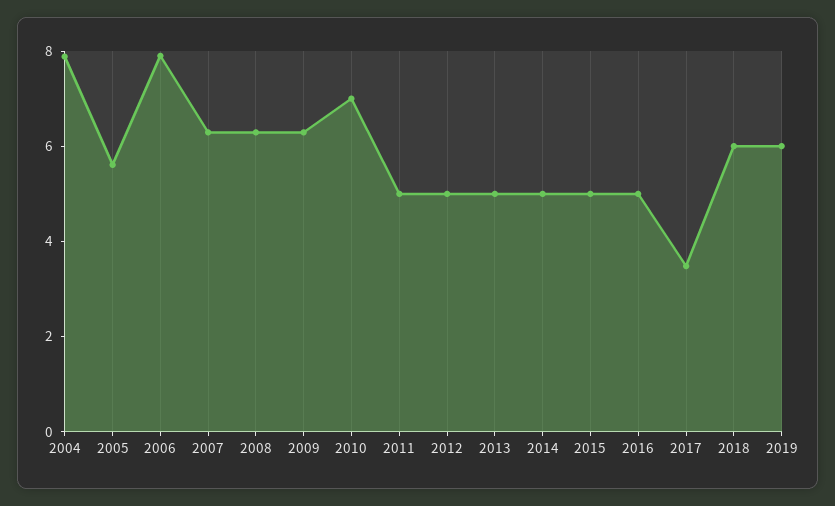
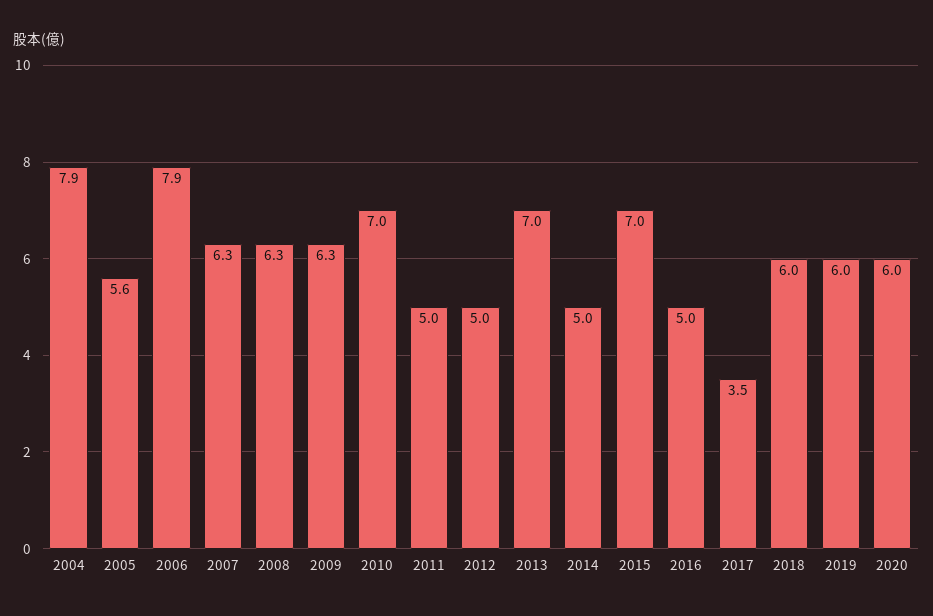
2013: 5 -> 7
2015: 5 -> 7
2020: none -> 6

